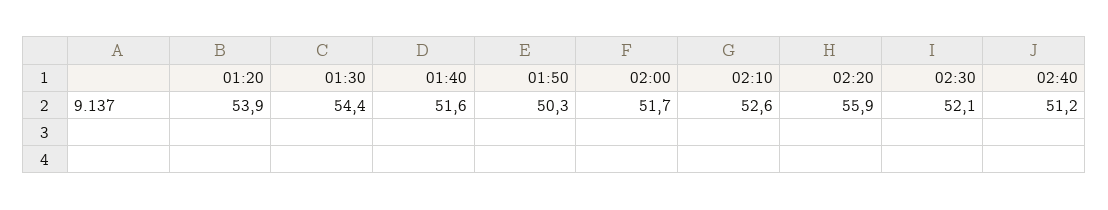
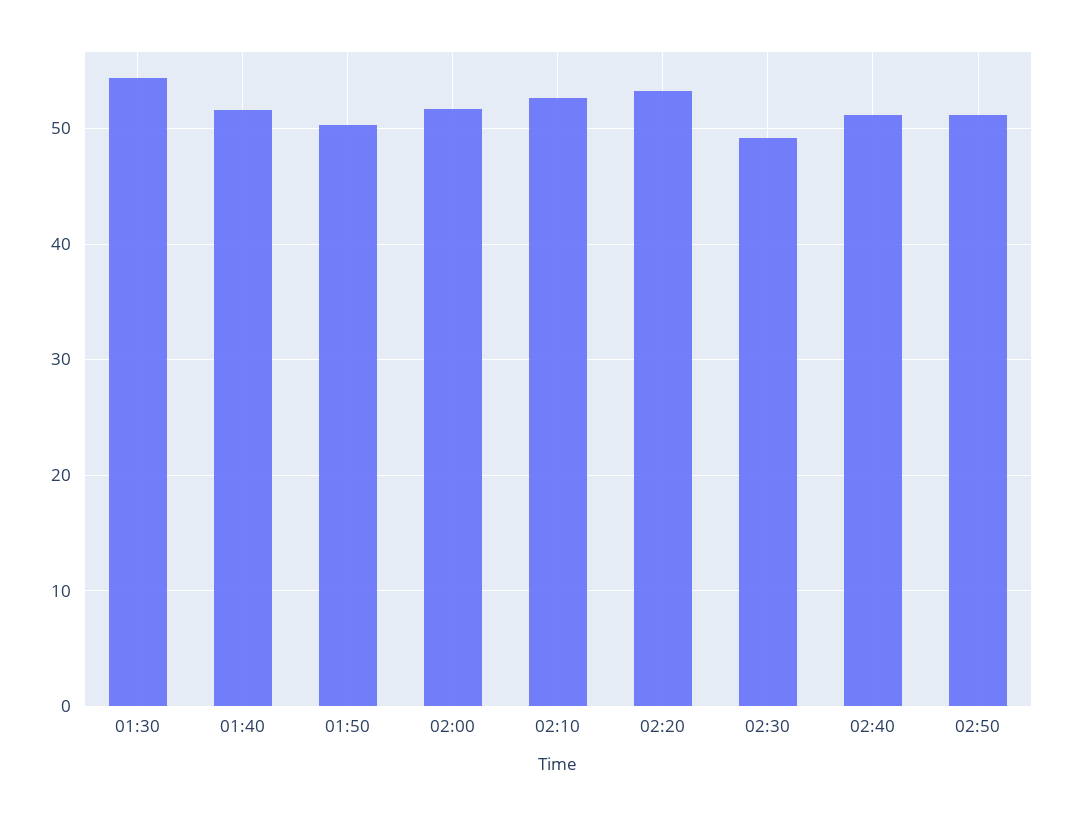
01:20: 53.9 -> none
02:20: 55.9 -> 53
02:30: 52.1 -> 49
02:50: none -> 51

